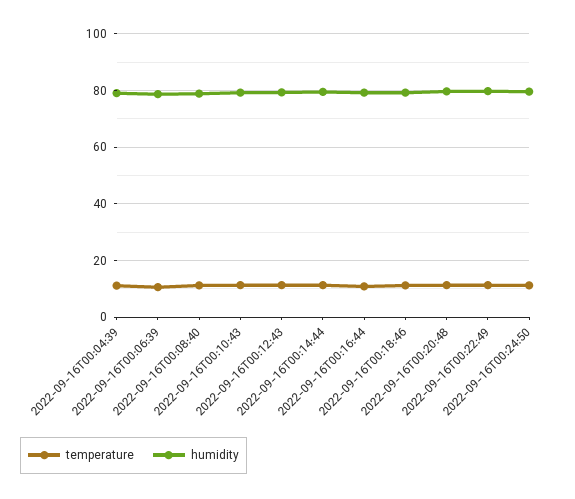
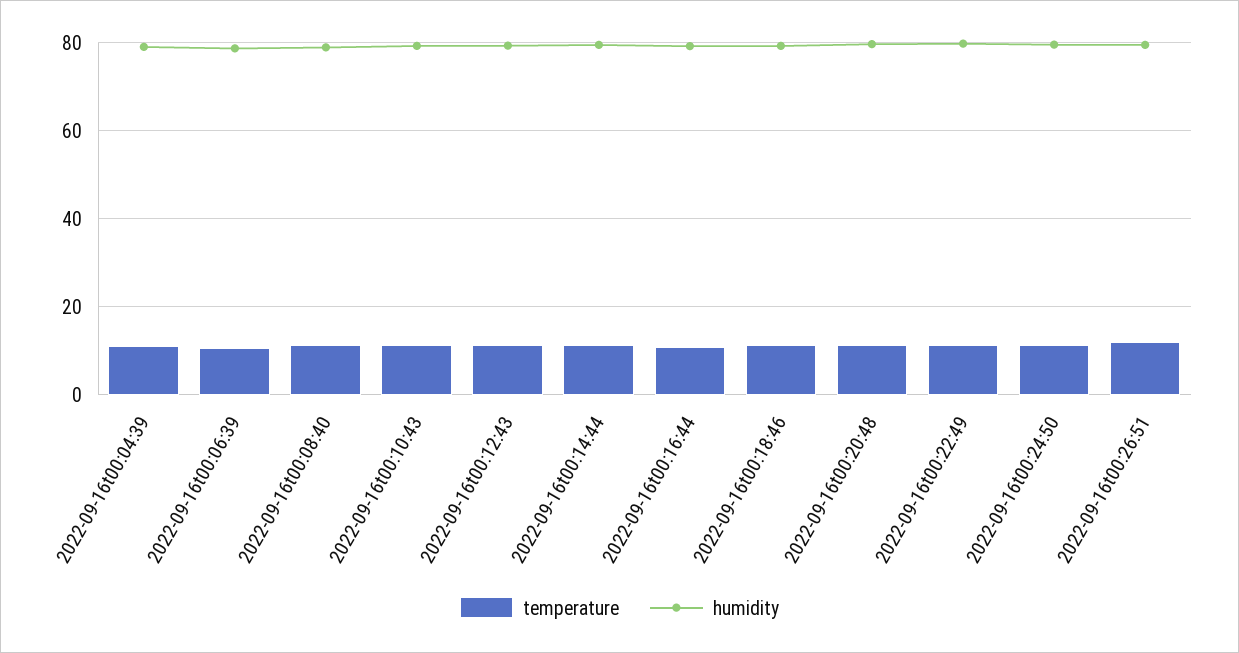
temperature, 2022-09-16t00:26:51: none -> 12
humidity, 2022-09-16t00:26:51: none -> 80

